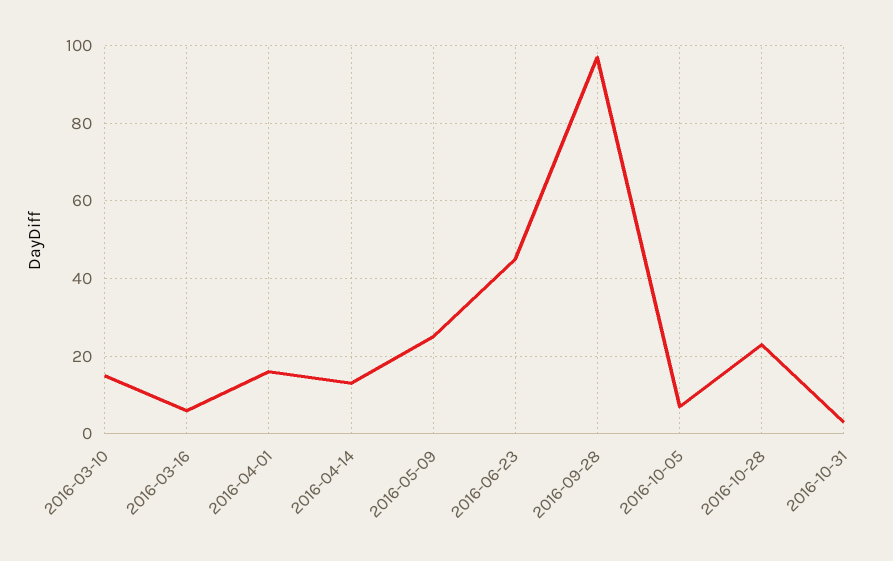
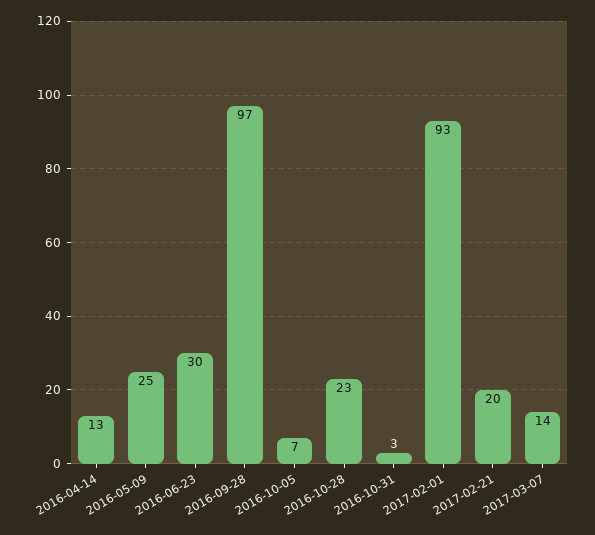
2016-03-10: 15 -> none
2016-03-16: 5 -> none
2016-04-01: 15 -> none
2016-06-23: 45 -> 30
2017-02-01: none -> 93
2017-02-21: none -> 20
2017-03-07: none -> 14

